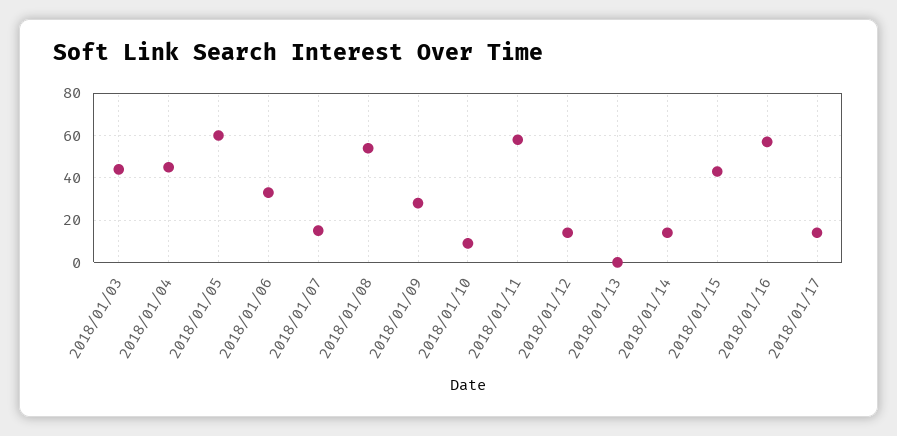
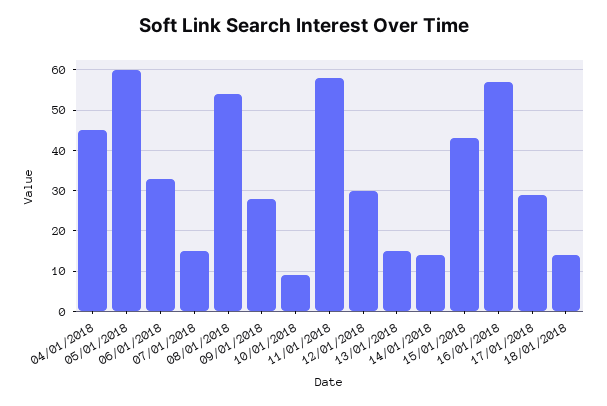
2018/01/03: 45 -> none
2018/01/12: 15 -> 30
2018/01/13: 0 -> 15
2018/01/17: 15 -> 30
18/01/2018: none -> 15

